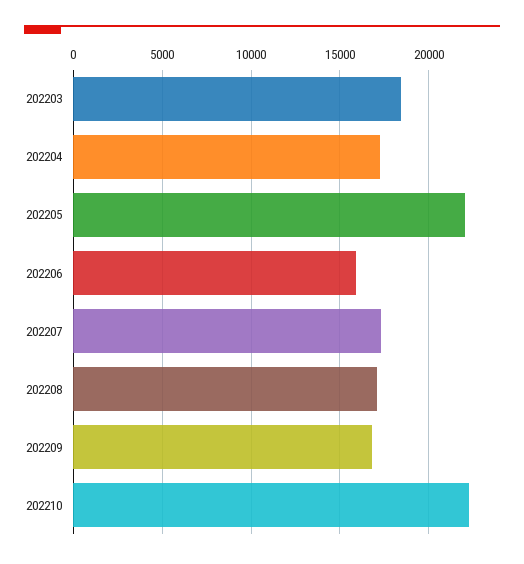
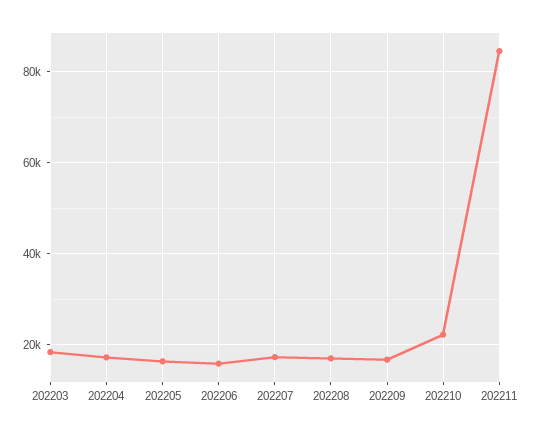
202205: 22000 -> 16000
202211: none -> 84000

